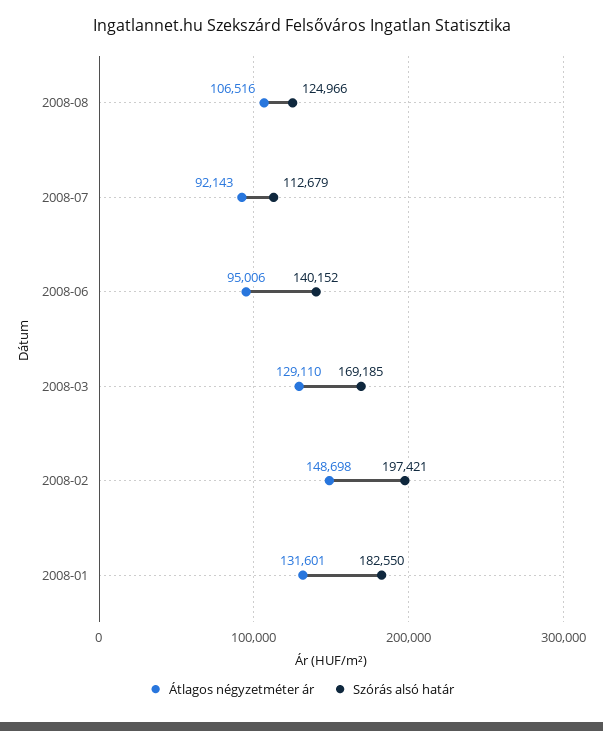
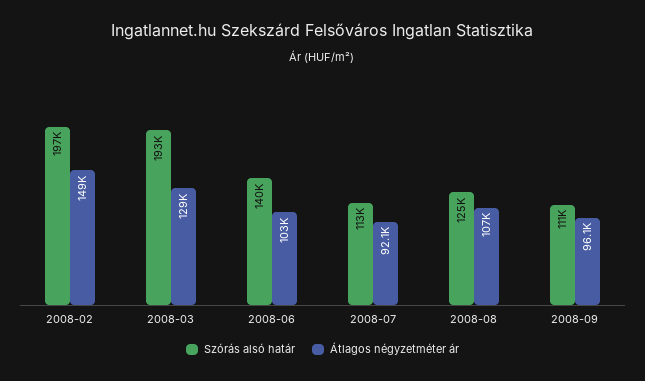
Átlagos négyzetméter ár, 2008-06: 95006 -> 103000
Szórás alsó határ, 2008-03: 169185 -> 193000
Átlagos négyzetméter ár, 2008-01: 131601 -> none
Szórás alsó határ, 2008-01: 182550 -> none
Szórás alsó határ, 2008-09: none -> 111000
Átlagos négyzetméter ár, 2008-09: none -> 96100

